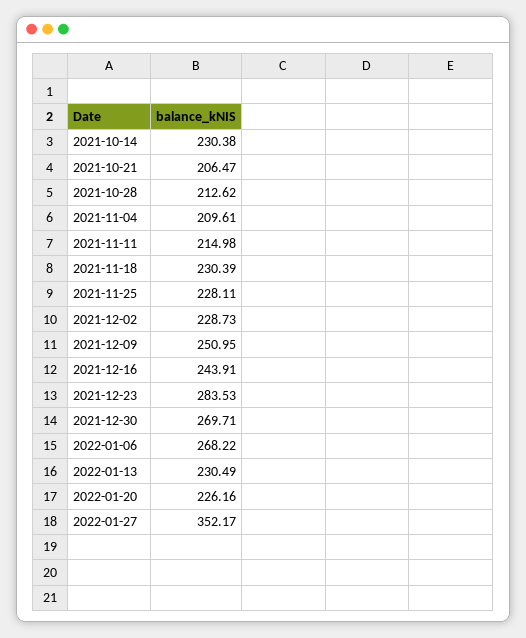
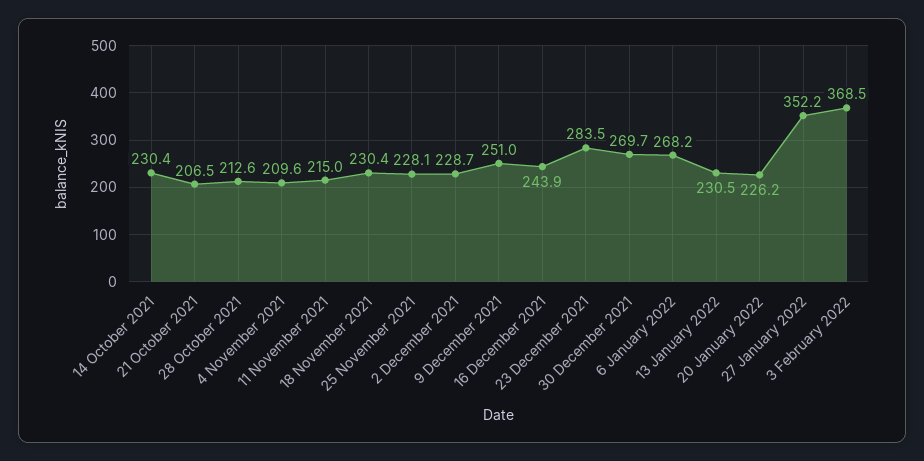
3 February 2022: none -> 368.5

